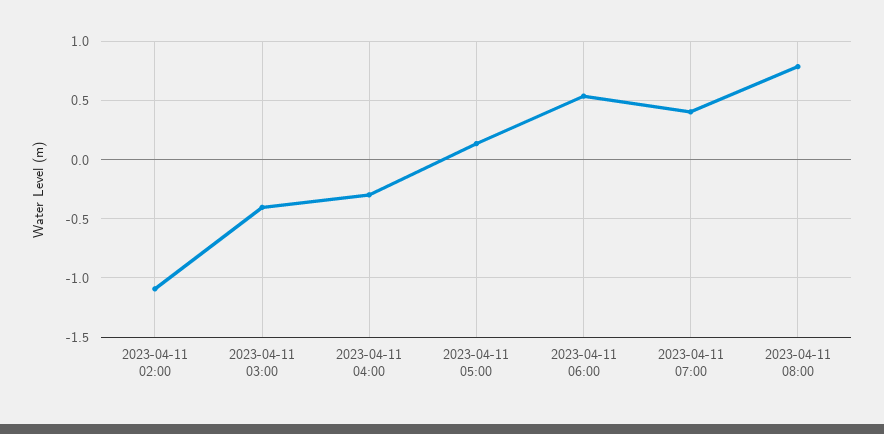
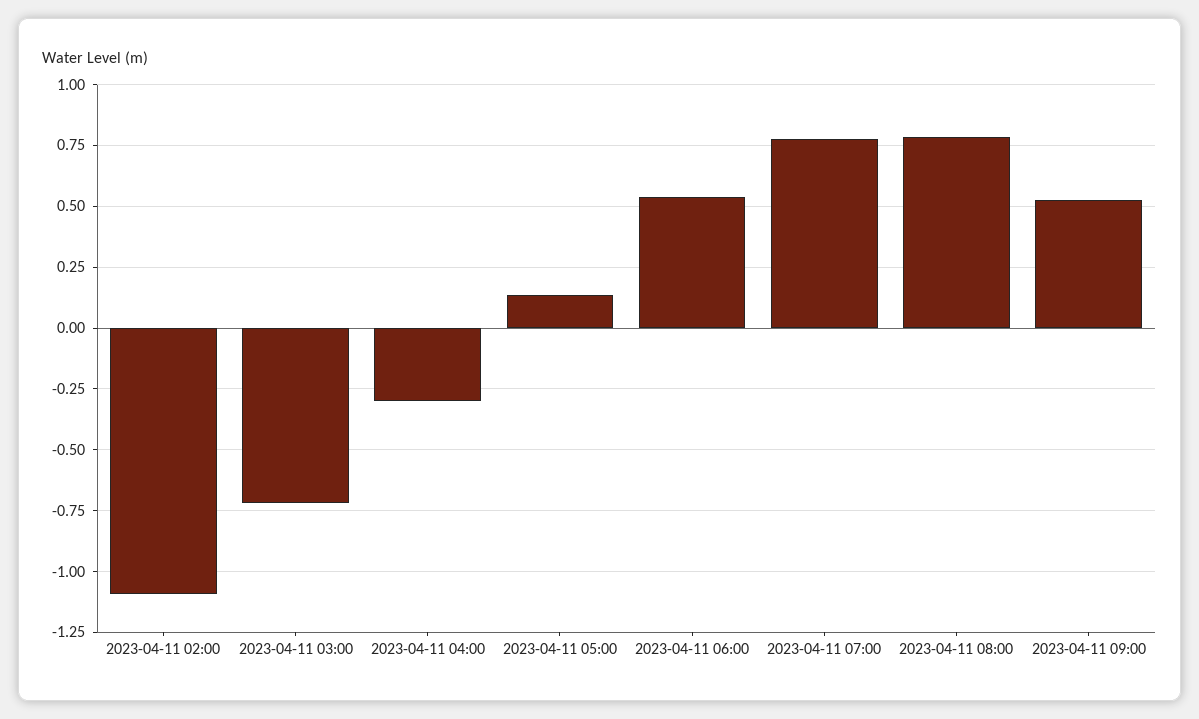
2023-04-11 03:00: -0.4 -> -0.725
2023-04-11 07:00: 0.4 -> 0.775
2023-04-11 09:00: none -> 0.525

